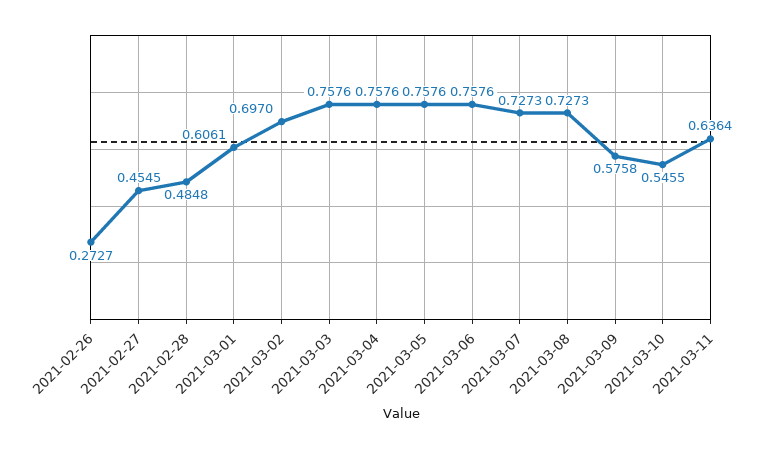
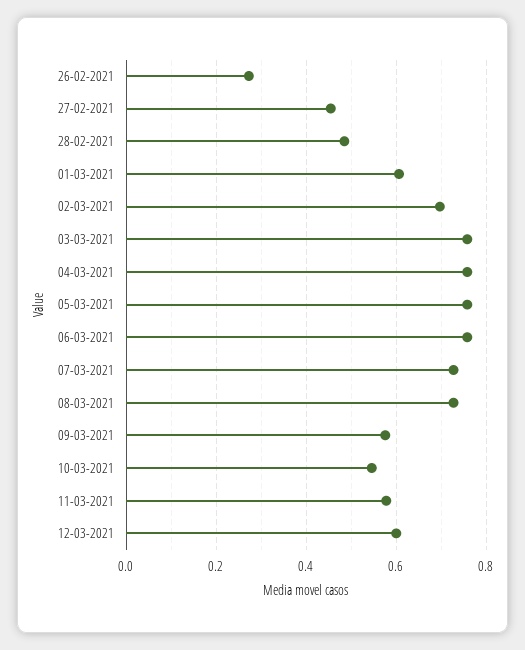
2021-03-11: 0.6364 -> 0.58
12-03-2021: none -> 0.6

